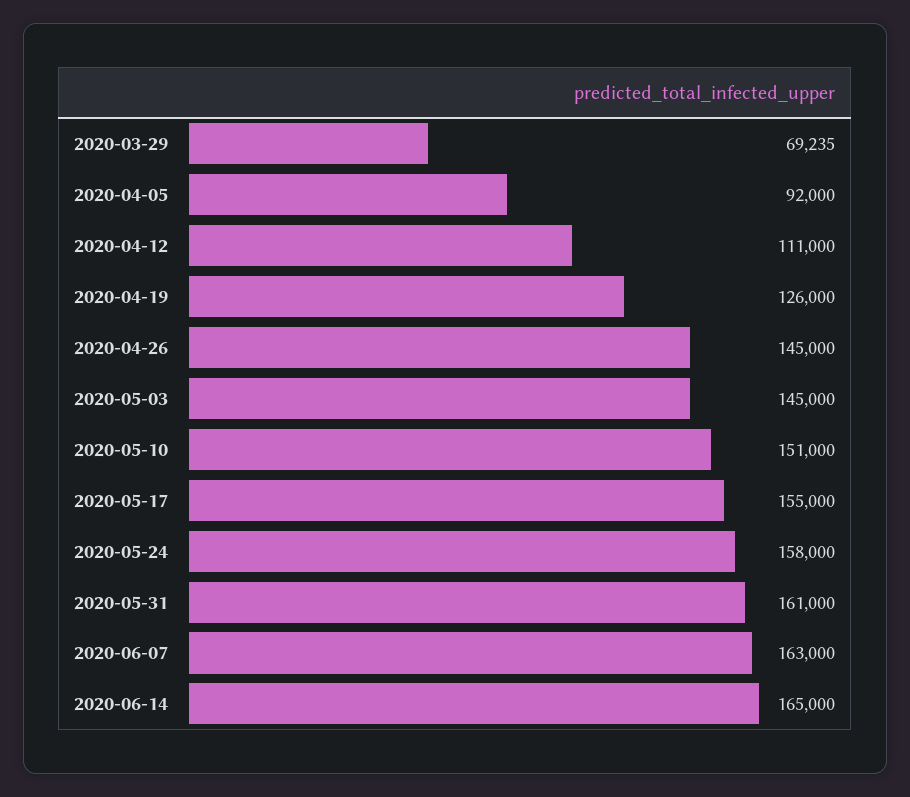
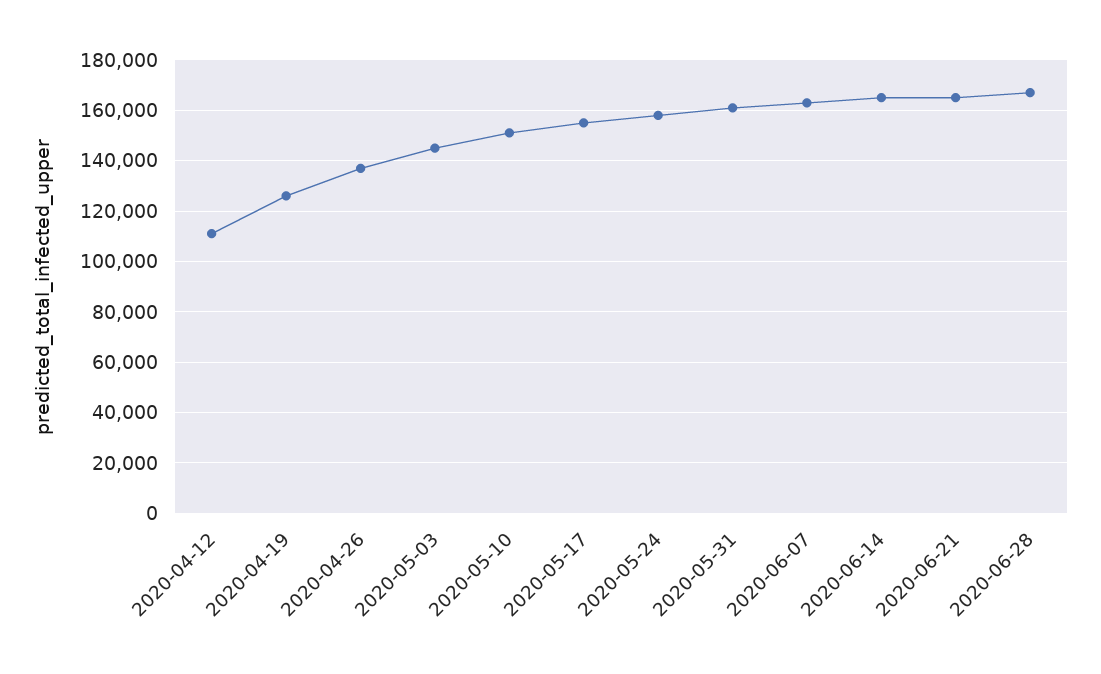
2020-03-29: 69235 -> none
2020-04-05: 92000 -> none
2020-04-26: 145000 -> 137500
2020-06-21: none -> 165000
2020-06-28: none -> 167500

